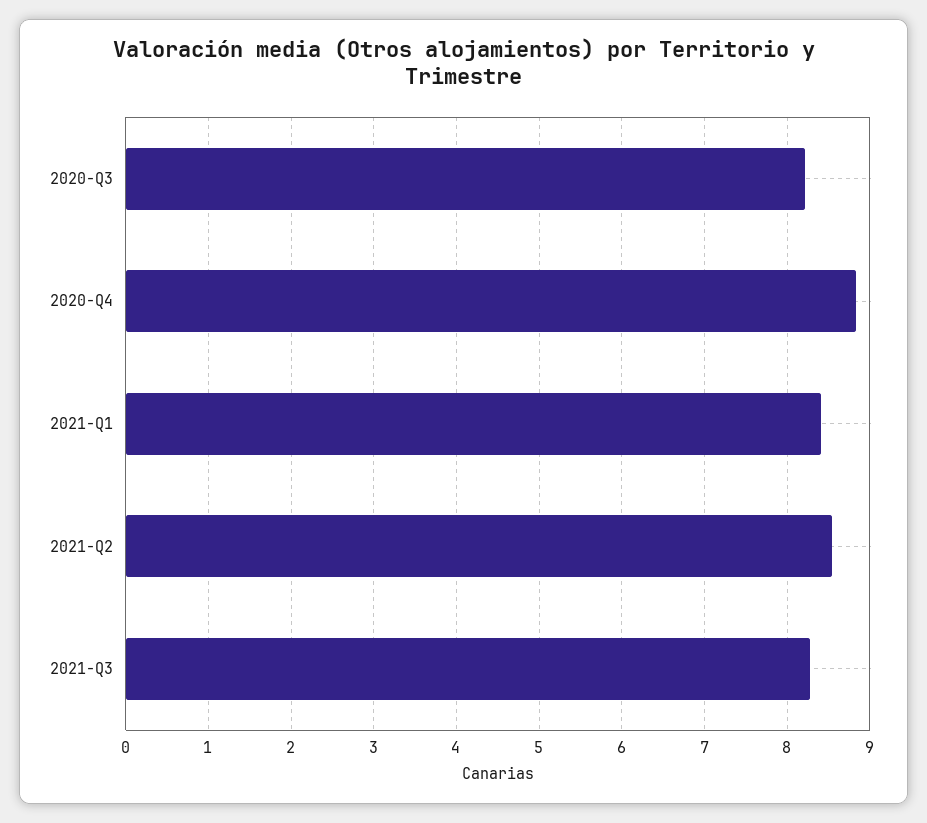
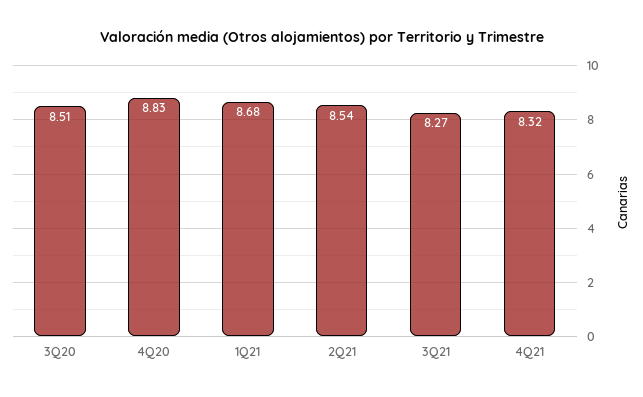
2020-Q3: 8.2 -> 8.51
2021-Q1: 8.4 -> 8.68
4Q21: none -> 8.32

